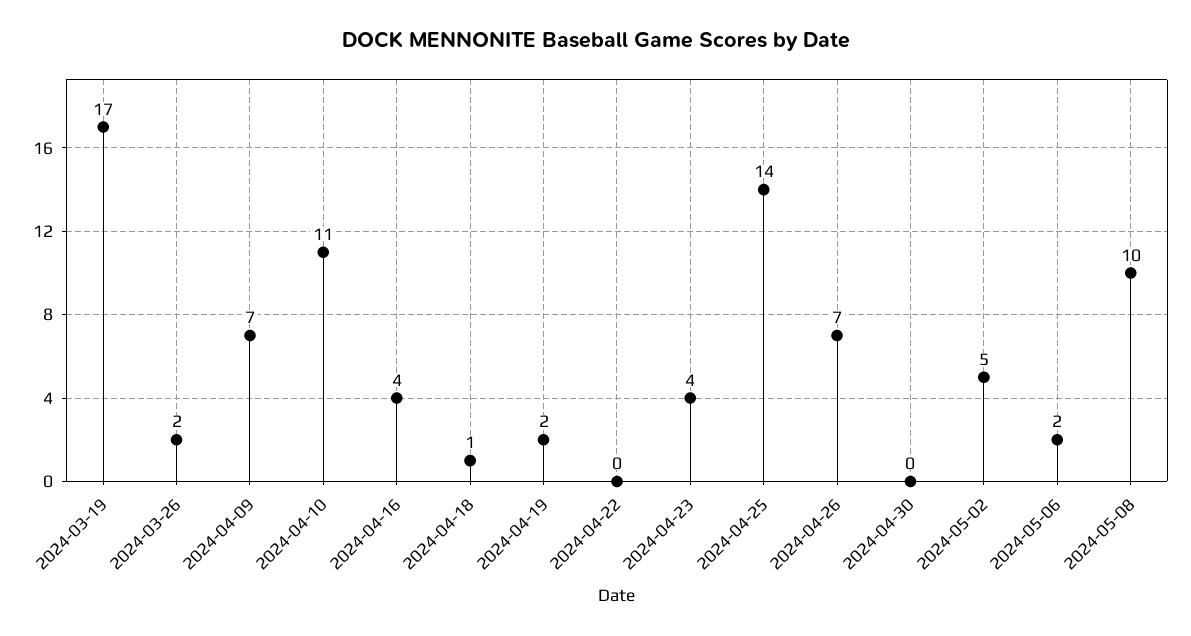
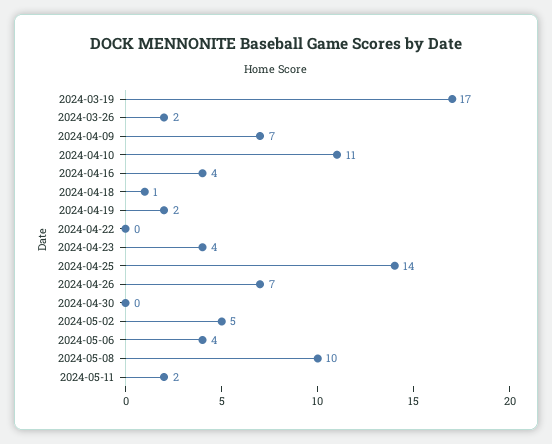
2024-05-06: 2 -> 4
2024-05-11: none -> 2

